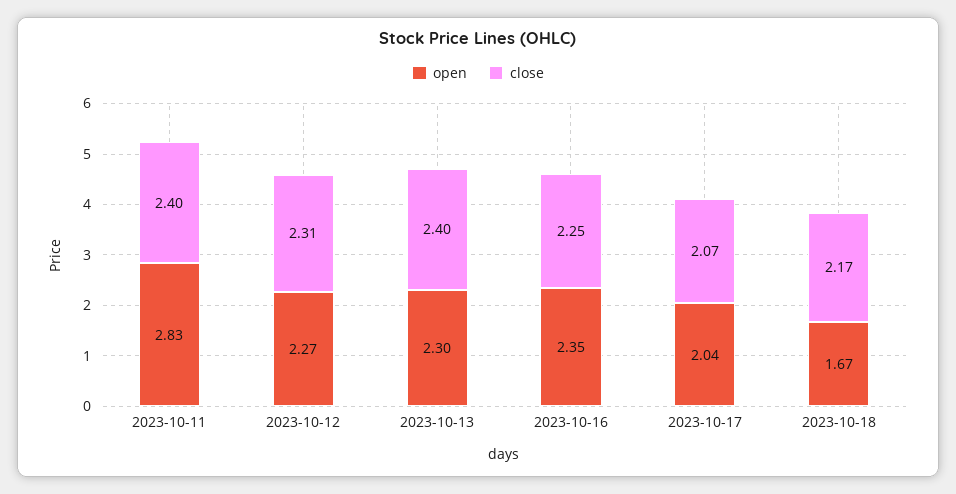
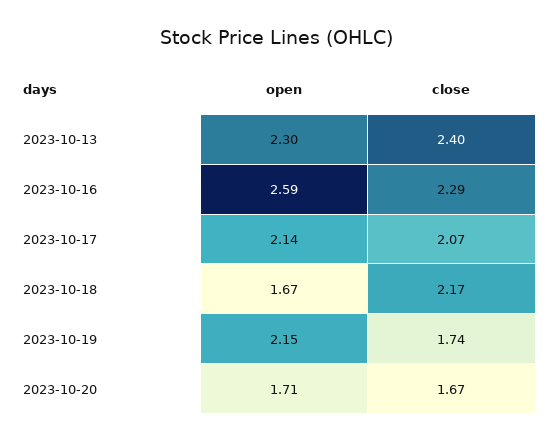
open, 2023-10-11: 2.83 -> none
close, 2023-10-11: 2.4 -> none
open, 2023-10-12: 2.27 -> none
close, 2023-10-12: 2.31 -> none
open, 2023-10-16: 2.35 -> 2.59
close, 2023-10-16: 2.25 -> 2.29
open, 2023-10-17: 2.04 -> 2.14
open, 2023-10-19: none -> 2.15
close, 2023-10-19: none -> 1.74
open, 2023-10-20: none -> 1.71
close, 2023-10-20: none -> 1.67

